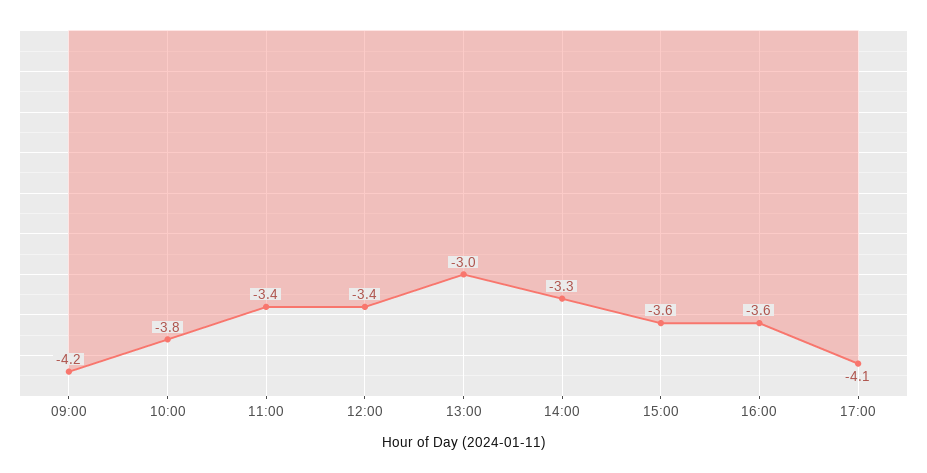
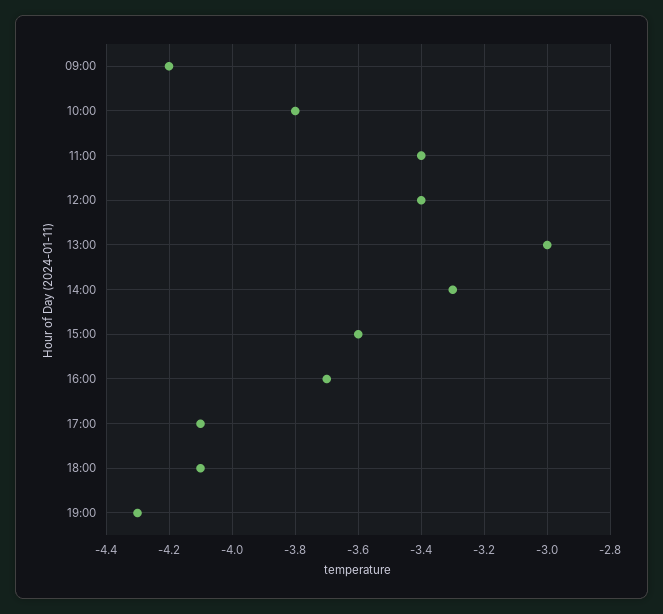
16:00: -3.6 -> -3.7
18:00: none -> -4.1
19:00: none -> -4.3

